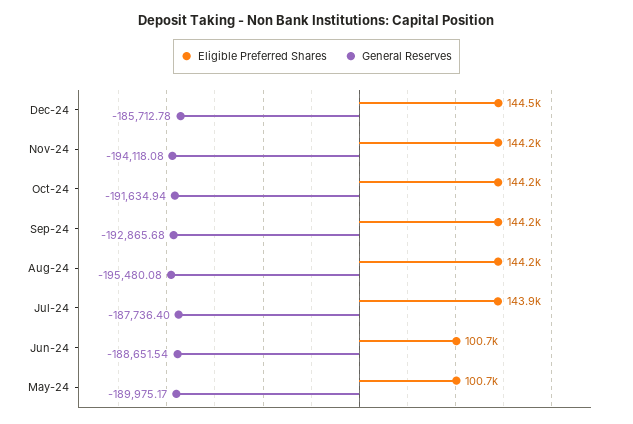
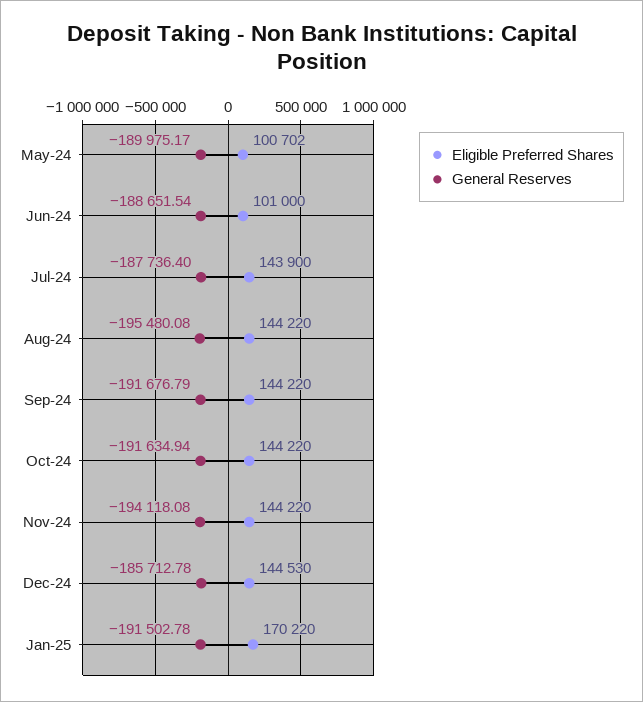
General Reserves, Sep-24: -192865.68 -> -191676.79
Eligible Preferred Shares, Jun-24: 100700 -> 101000
Eligible Preferred Shares, Jan-25: none -> 170220
General Reserves, Jan-25: none -> -191502.78

